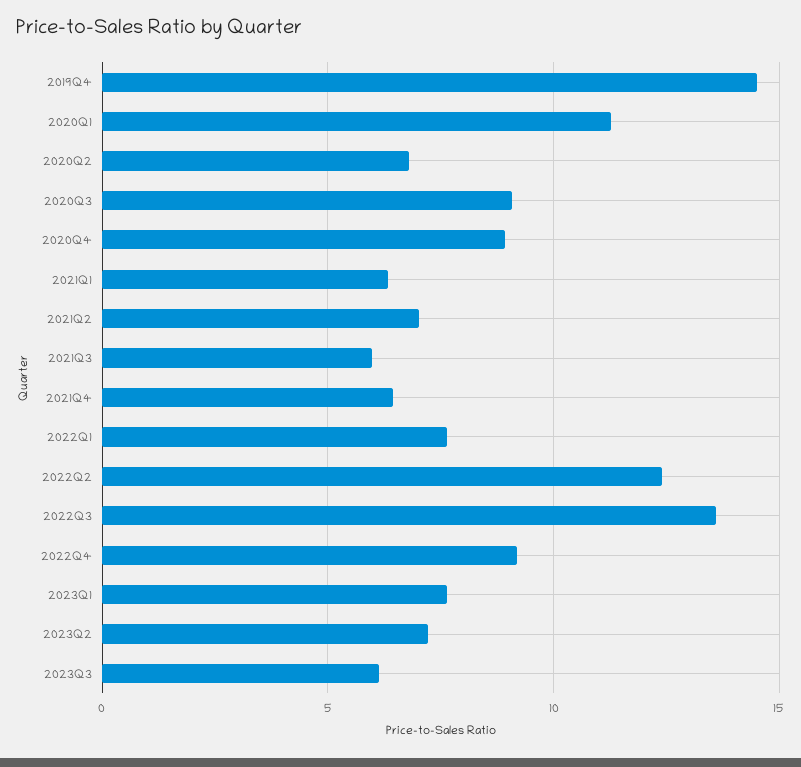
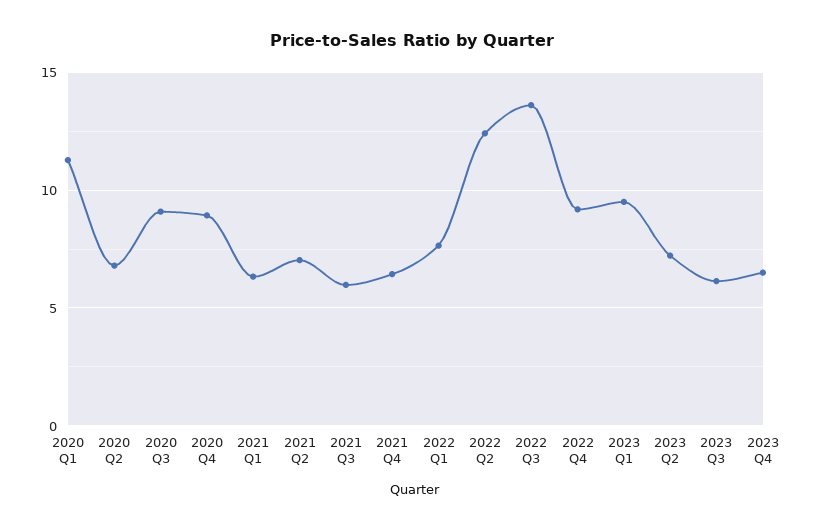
2019Q4: 14.5 -> none
2023Q1: 7.5 -> 9.5
2023 Q4: none -> 6.5

